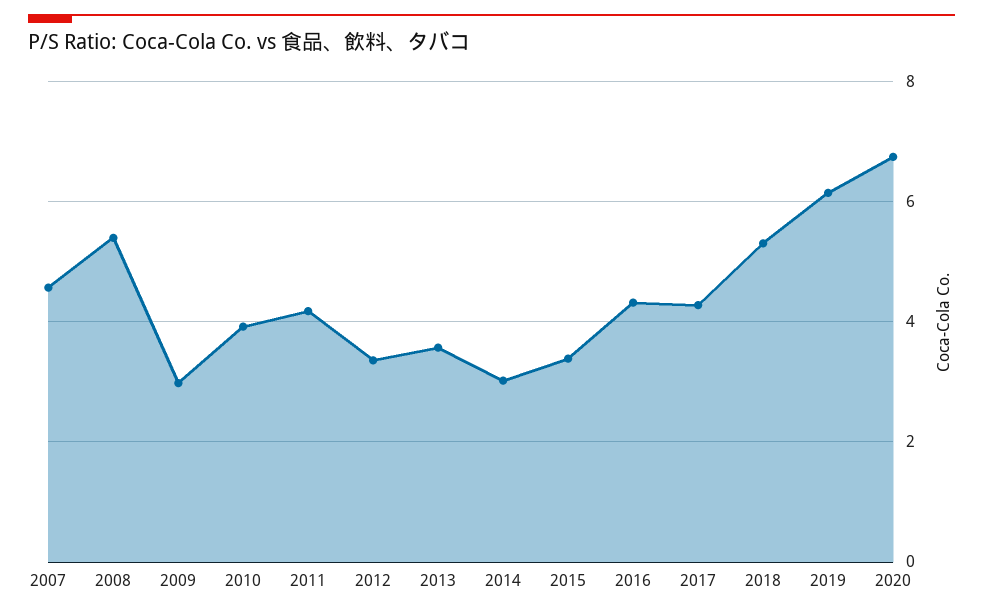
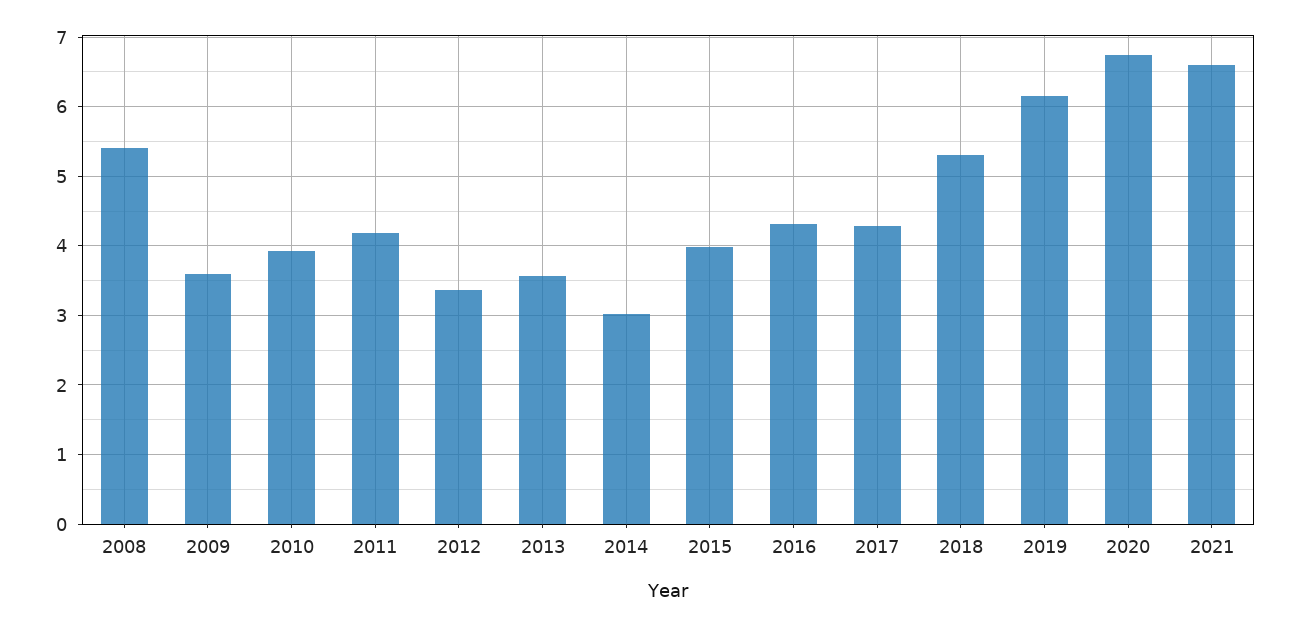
2007: 4.6 -> none
2009: 3 -> 3.6
2015: 3.4 -> 4
2021: none -> 6.6

